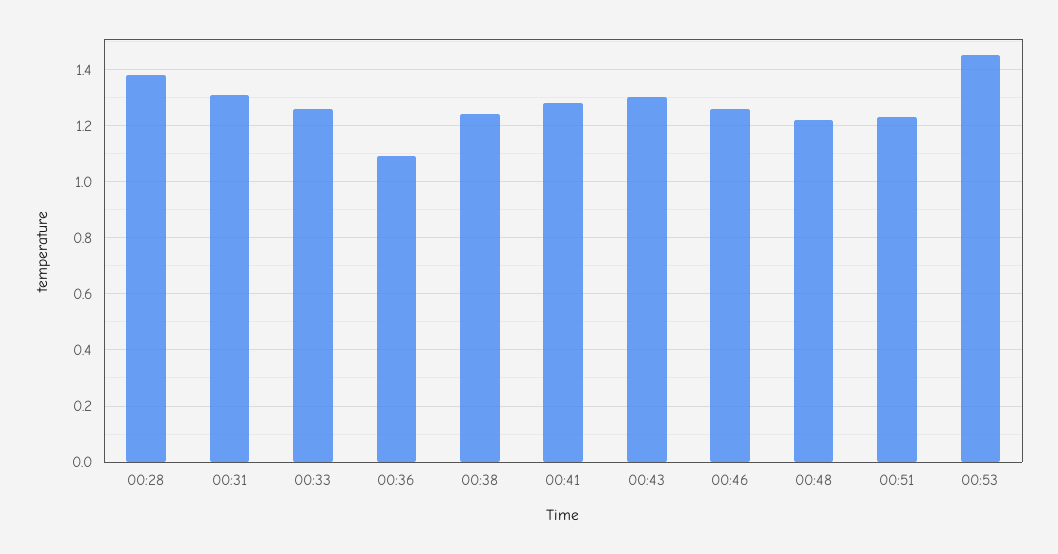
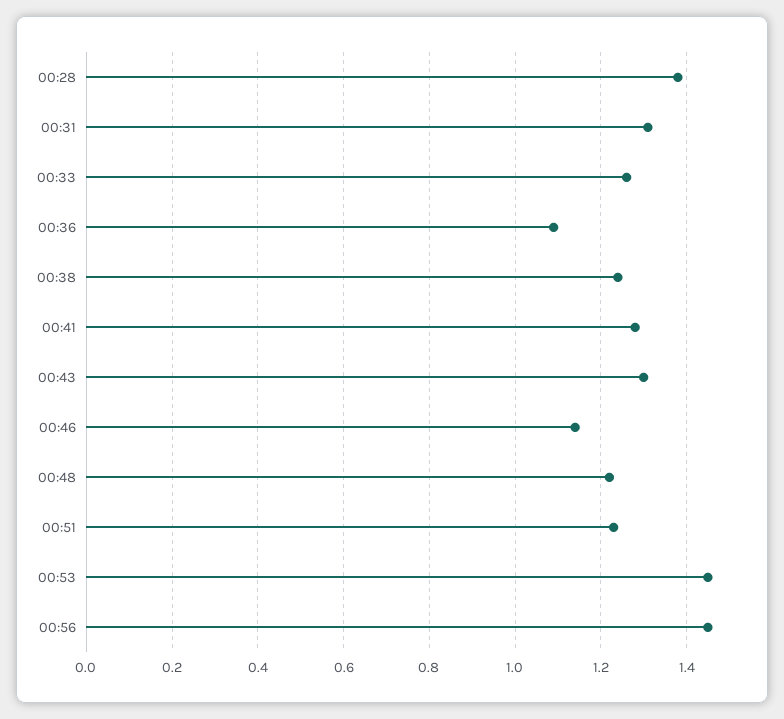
00:46: 1.25 -> 1.15
00:56: none -> 1.45

